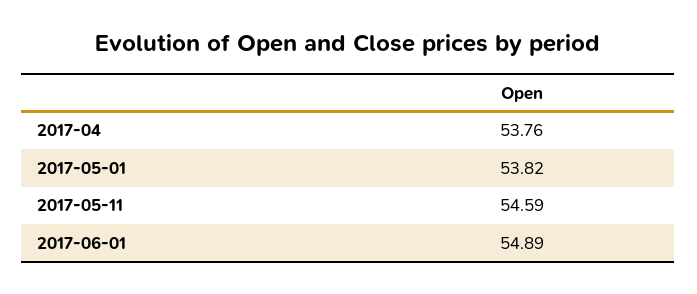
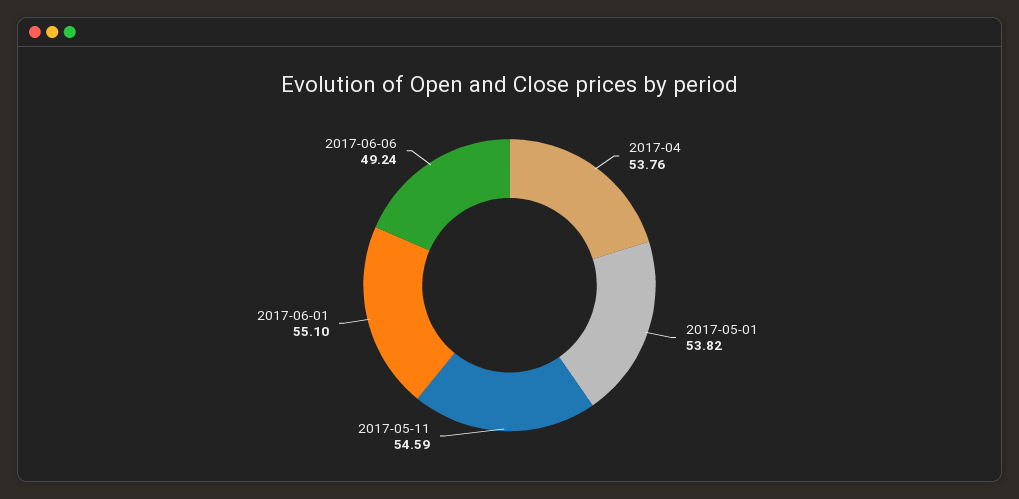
2017-06-01: 54.89 -> 55.1
2017-06-06: none -> 49.24

